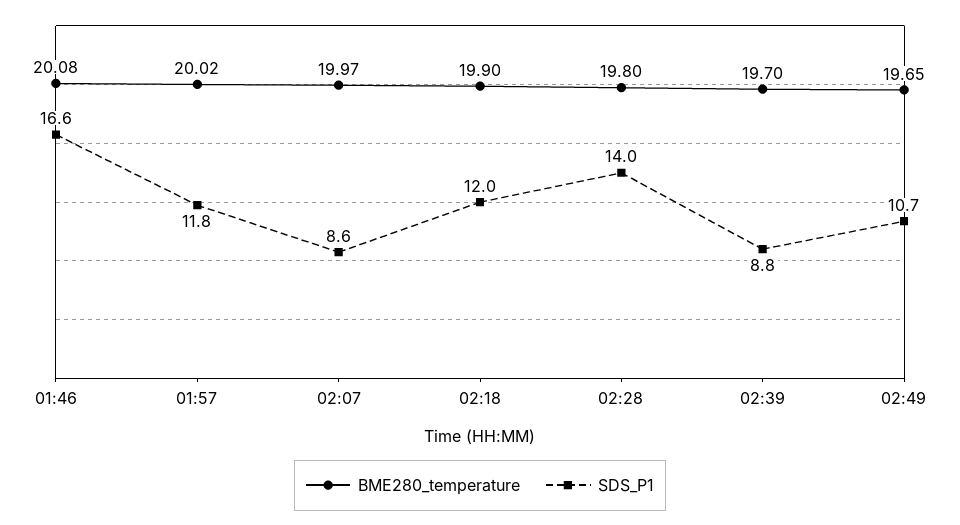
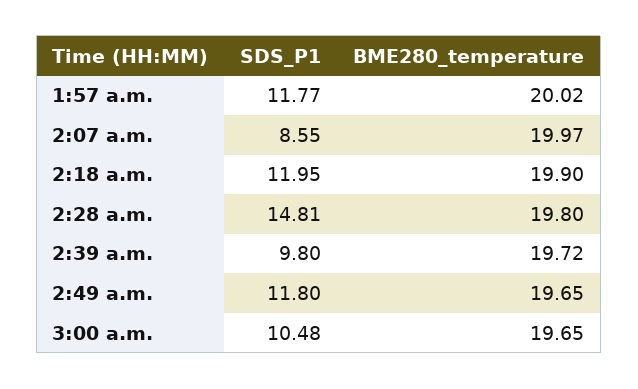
BME280_temperature, 01:46: 20.08 -> none
SDS_P1, 01:46: 16.6 -> none
SDS_P1, 02:28: 14 -> 14.81
BME280_temperature, 02:39: 19.7 -> 19.72
SDS_P1, 02:39: 8.8 -> 9.8
SDS_P1, 02:49: 10.7 -> 11.8
SDS_P1, 3:00 a.m.: none -> 10.48
BME280_temperature, 3:00 a.m.: none -> 19.65

